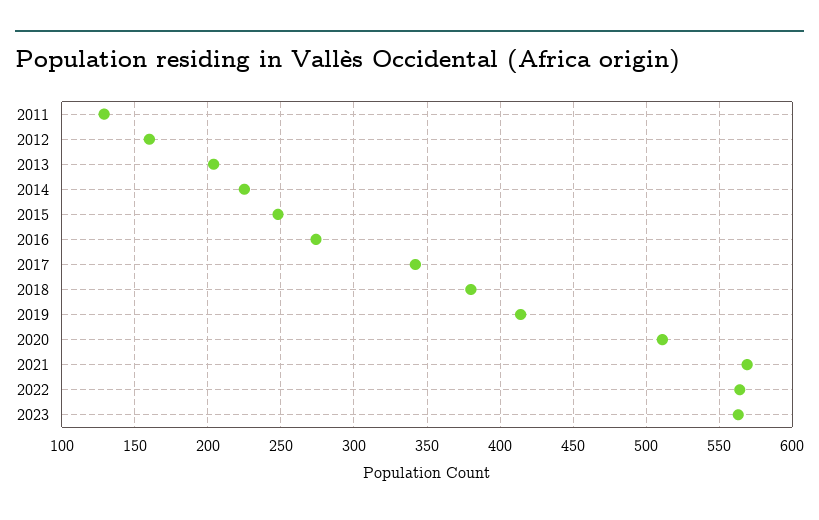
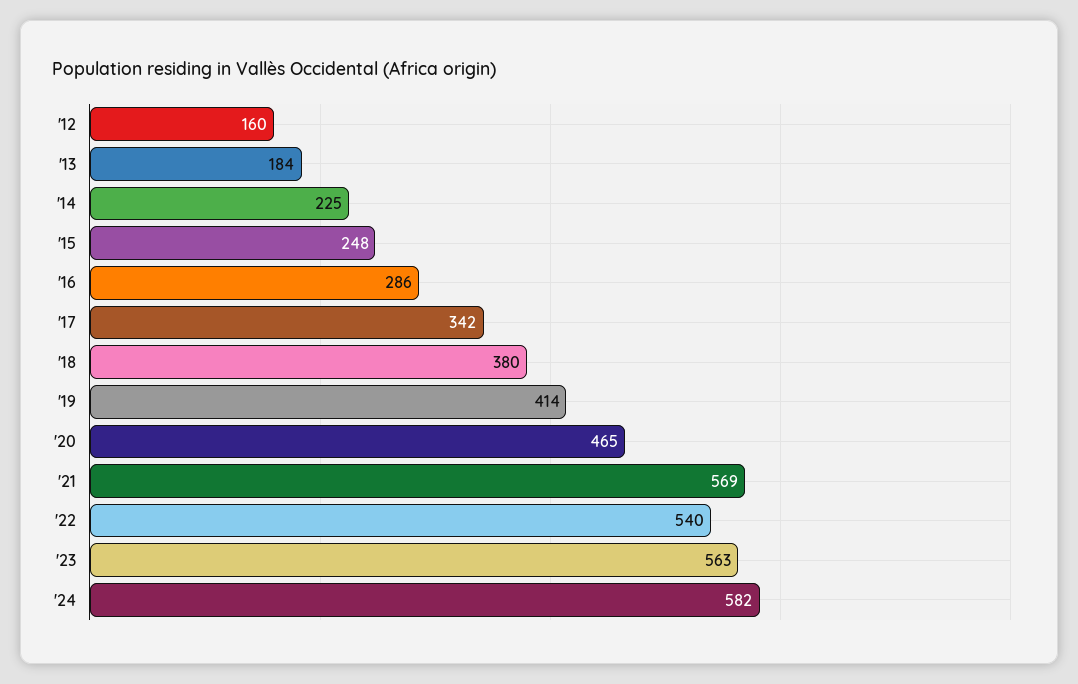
2011: 130 -> none
2013: 205 -> 184
2016: 275 -> 286
2020: 510 -> 465
2022: 565 -> 540
'24: none -> 582

